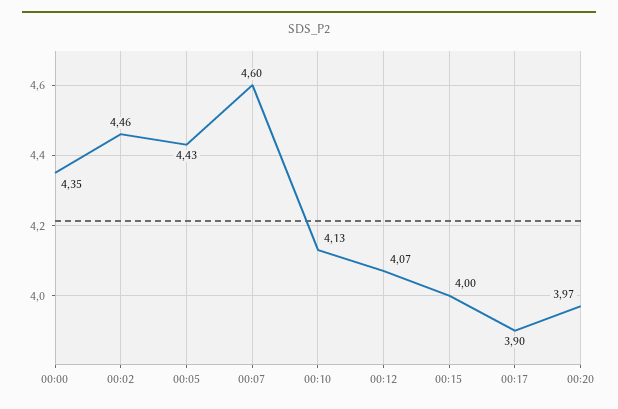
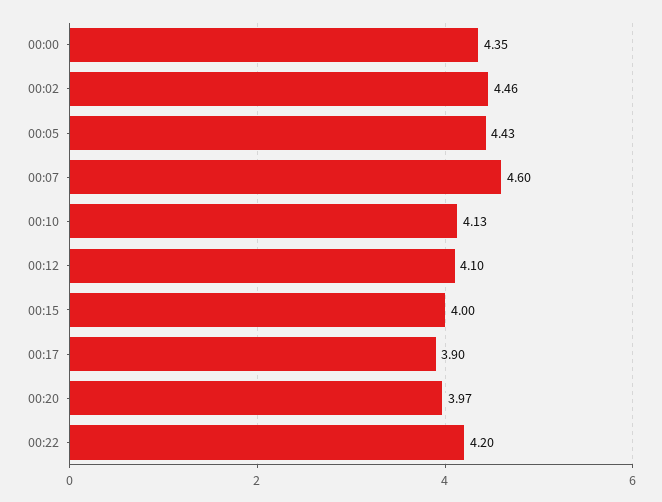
00:12: 4.07 -> 4.1
00:22: none -> 4.2

